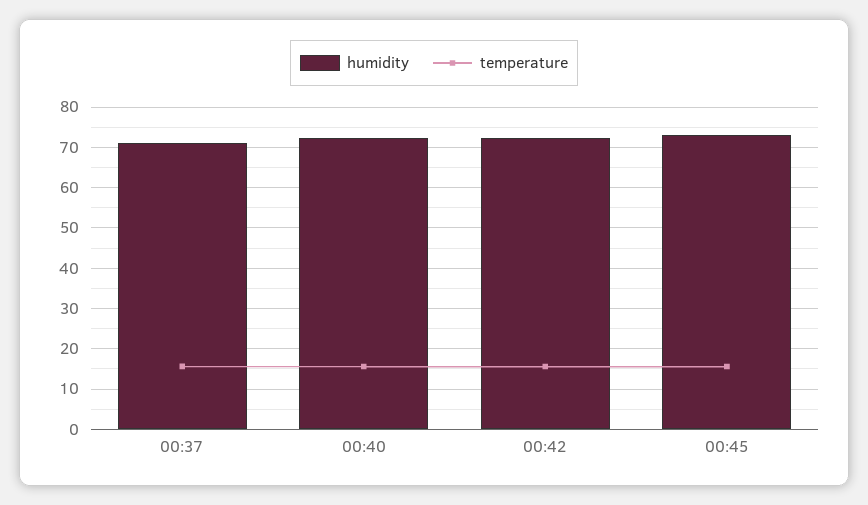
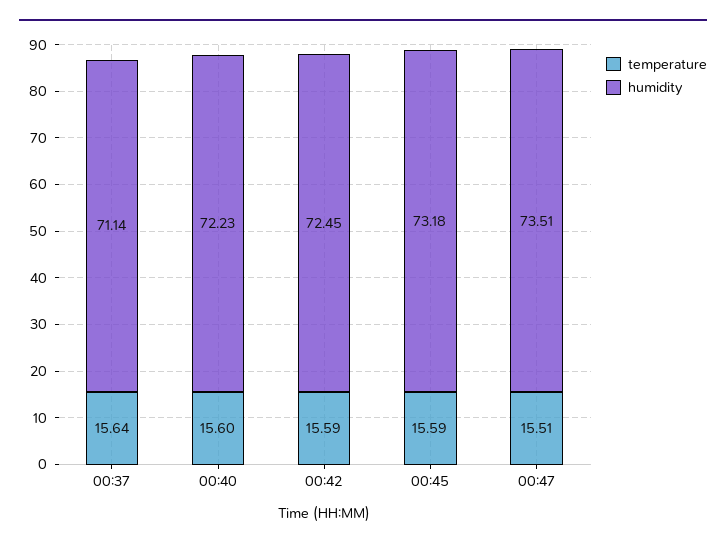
temperature, 00:47: none -> 15.51
humidity, 00:47: none -> 73.51

